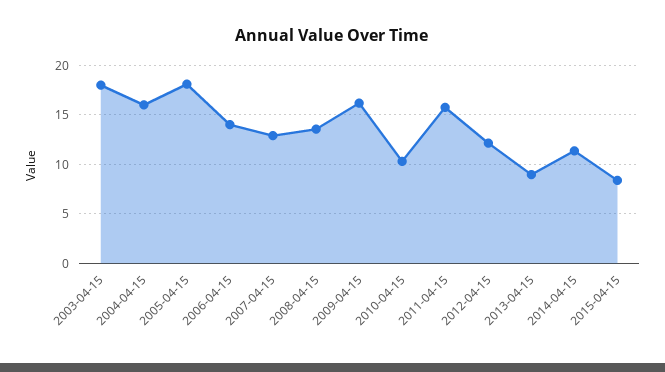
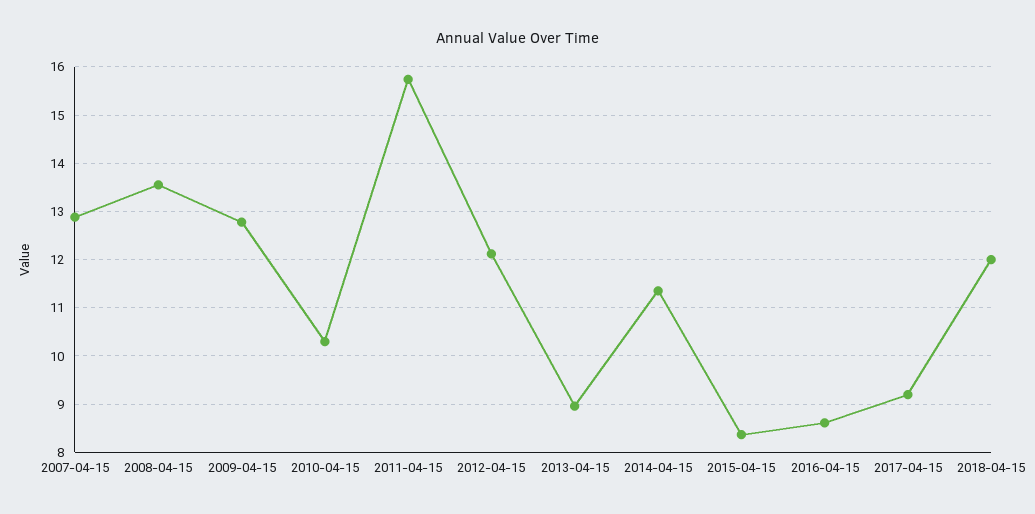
2003-04-15: 18 -> none
2004-04-15: 16 -> none
2005-04-15: 18 -> none
2006-04-15: 14 -> none
2009-04-15: 16 -> 12.8
2016-04-15: none -> 8.6
2017-04-15: none -> 9.2
2018-04-15: none -> 12

